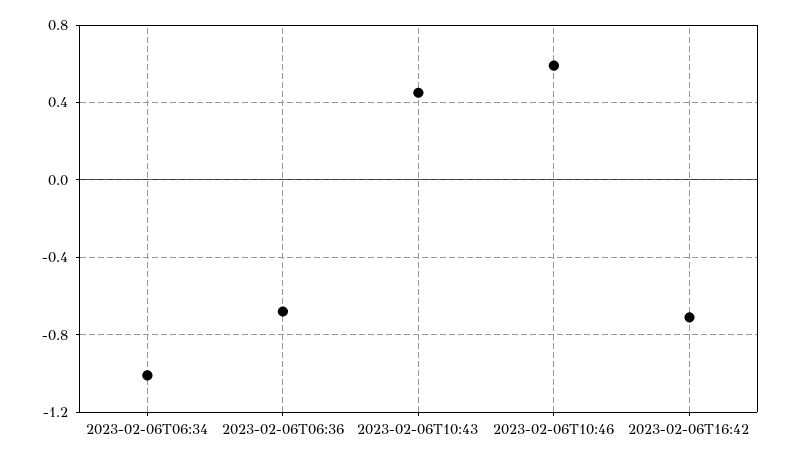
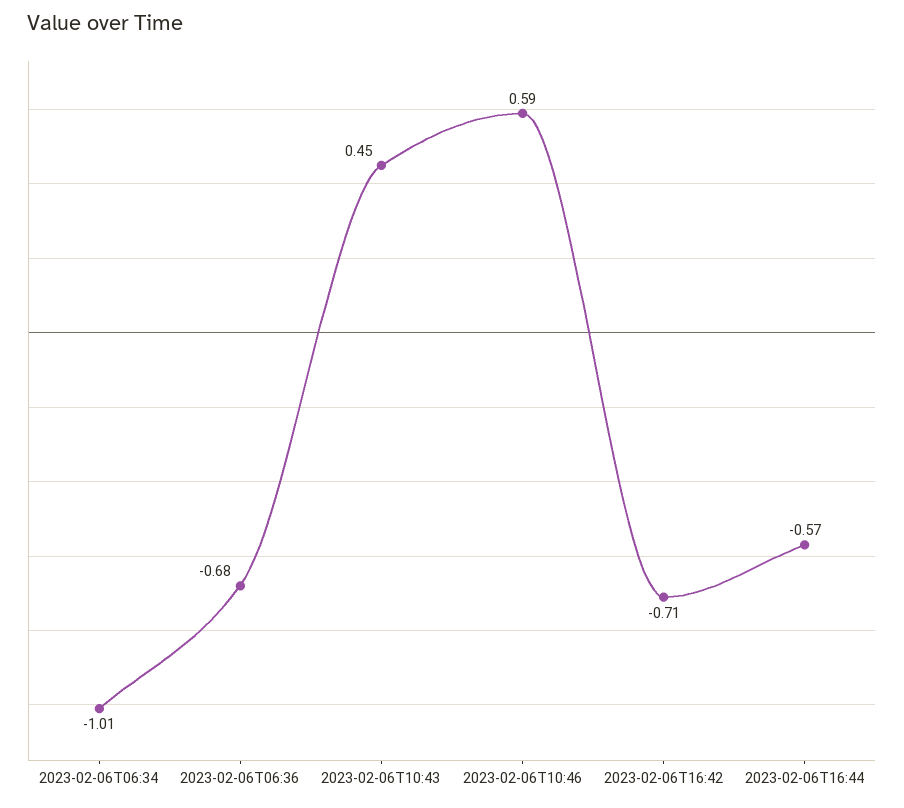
2023-02-06T16:44: none -> -0.57

